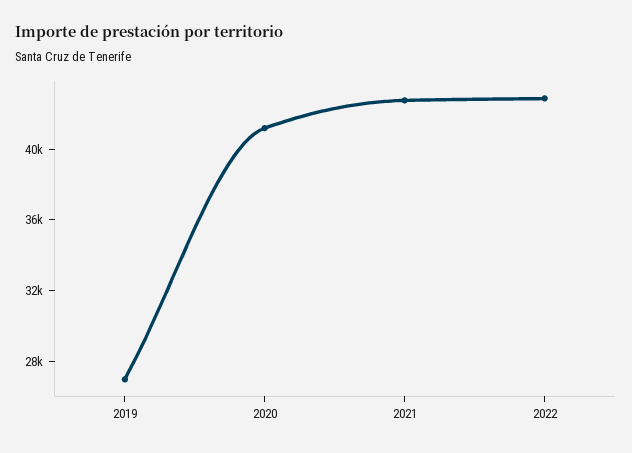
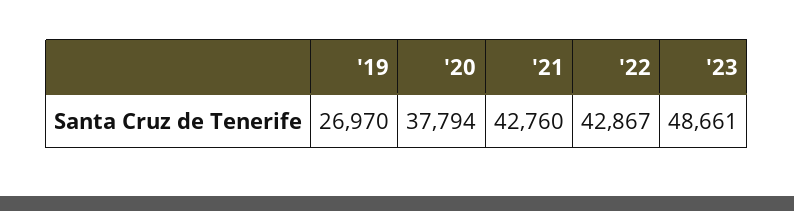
2020: 41000 -> 37794
'23: none -> 48661

